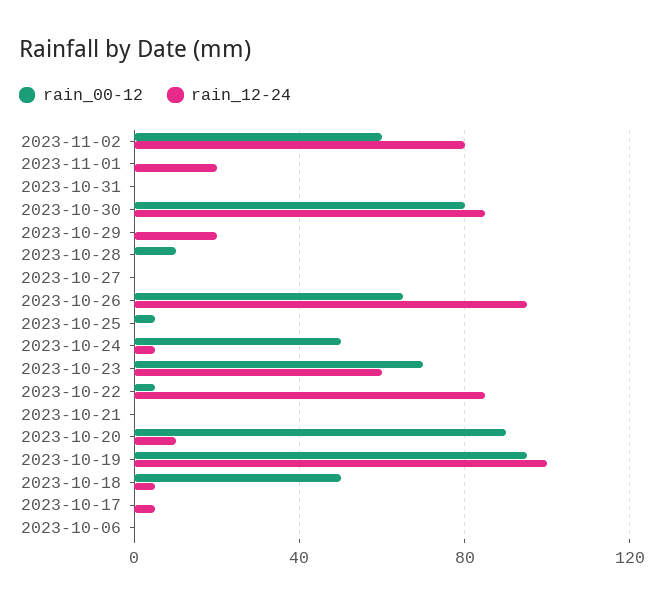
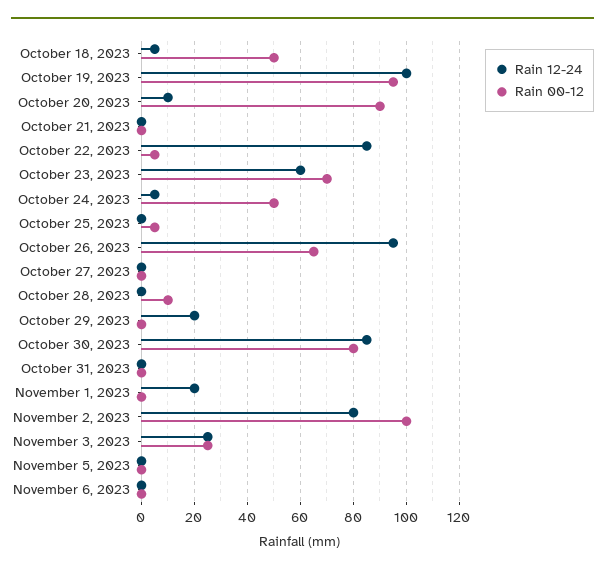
rain_00-12, 2023-11-02: 60 -> 100
rain_00-12, 2023-10-17: 0 -> none
rain_12-24, 2023-10-17: 5 -> none
rain_00-12, 2023-10-06: 0 -> none
rain_12-24, 2023-10-06: 0 -> none
rain_12-24, November 3, 2023: none -> 25
rain_00-12, November 3, 2023: none -> 25
rain_12-24, November 5, 2023: none -> 0
rain_00-12, November 5, 2023: none -> 0
rain_12-24, November 6, 2023: none -> 0
rain_00-12, November 6, 2023: none -> 0

